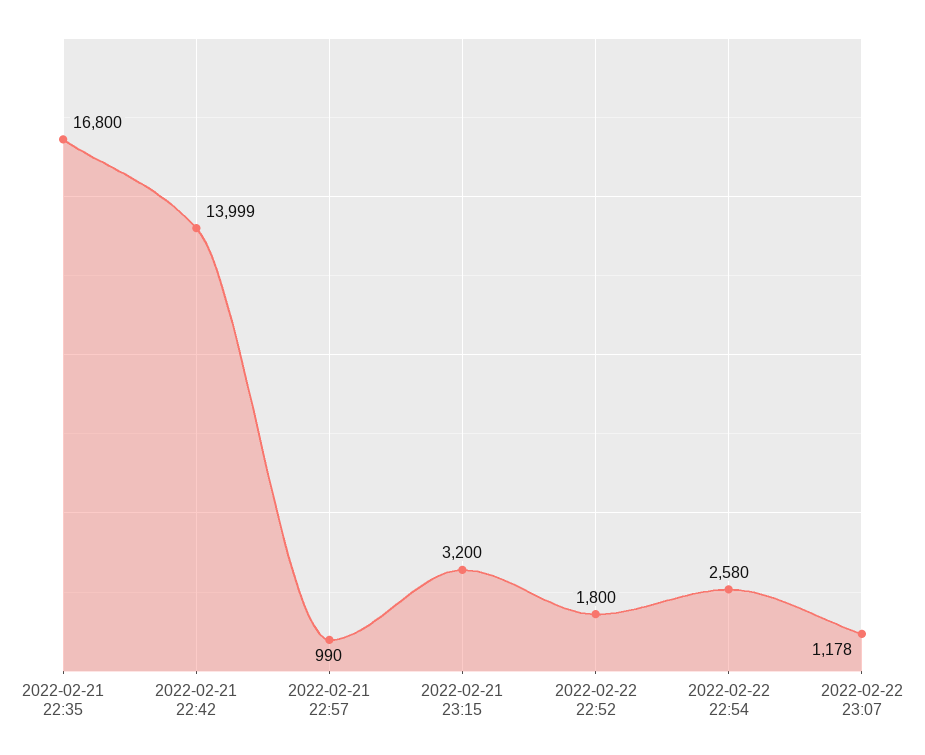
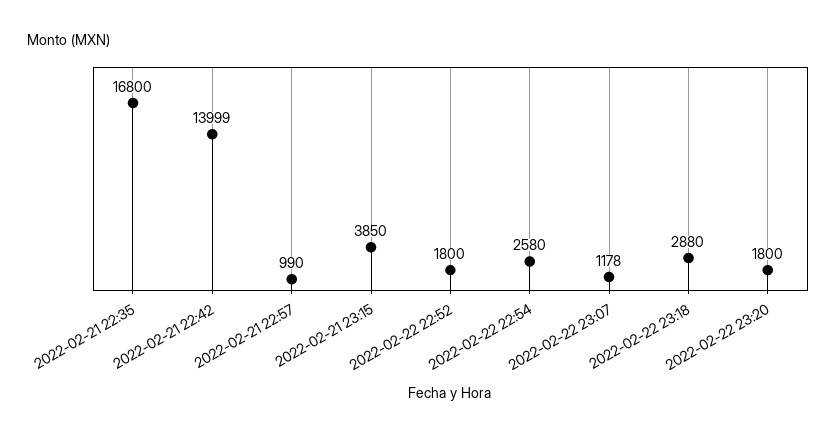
2022-02-21 23:15: 3200 -> 3850
2022-02-22 23:18: none -> 2880
2022-02-22 23:20: none -> 1800

